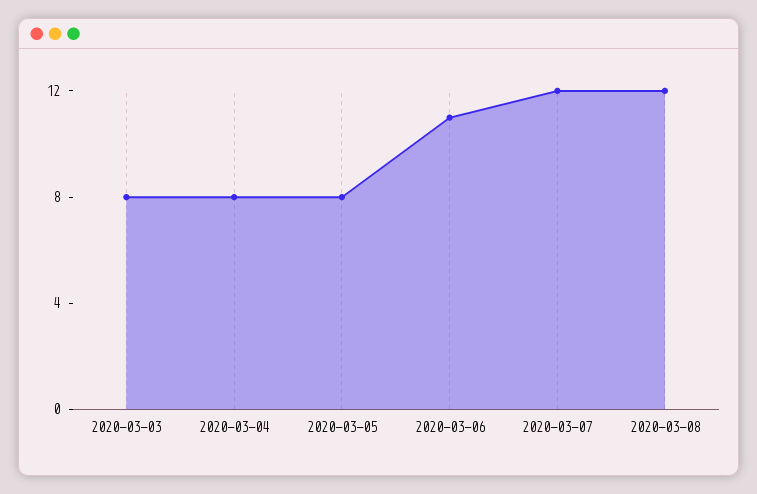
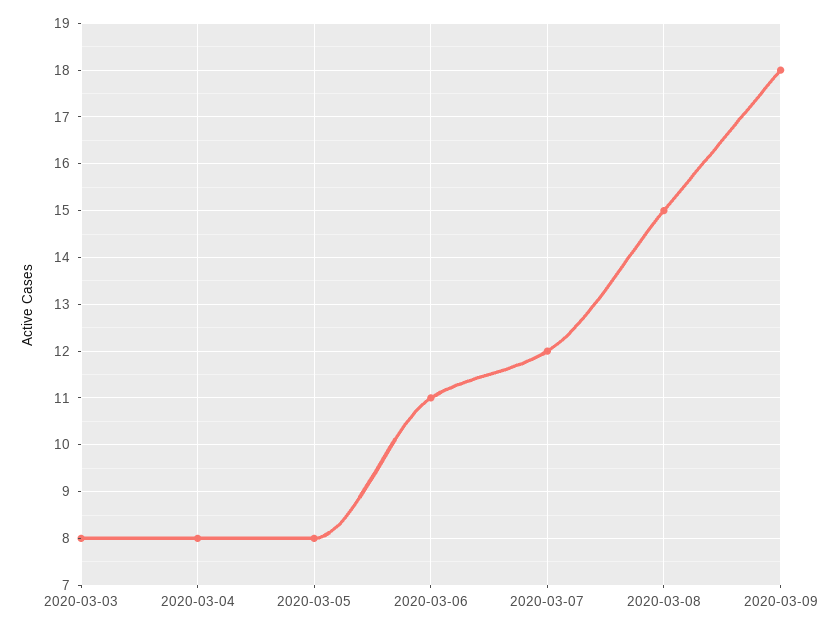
2020-03-08: 12 -> 15
2020-03-09: none -> 18

